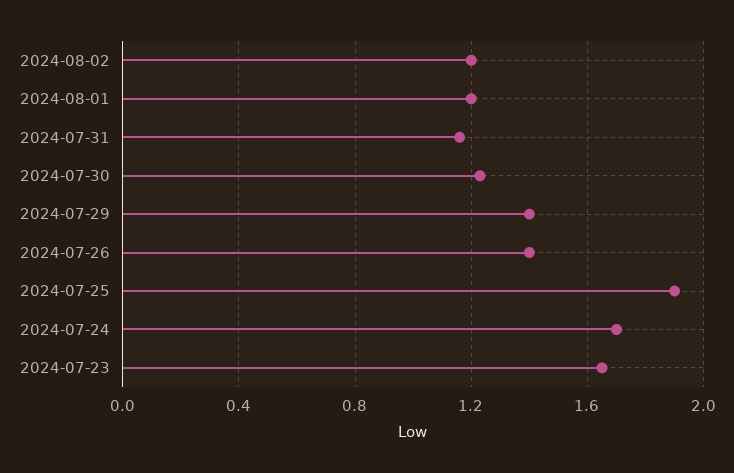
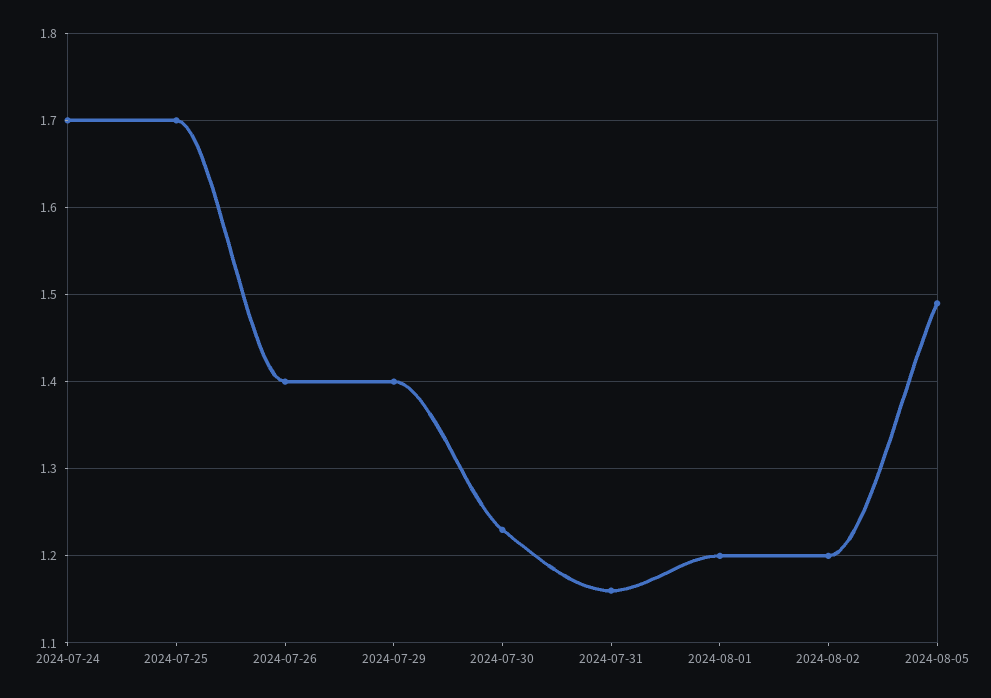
2024-07-25: 1.9 -> 1.7
2024-07-23: 1.65 -> none
2024-08-05: none -> 1.49

